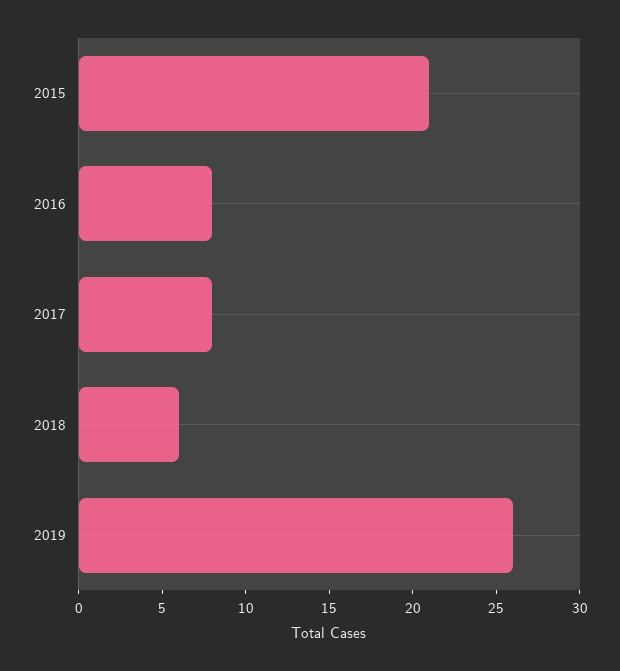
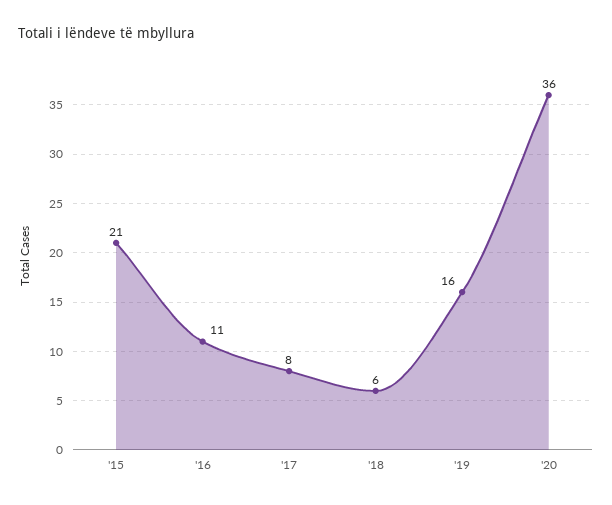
2016: 8 -> 11
2019: 26 -> 16
'20: none -> 36

